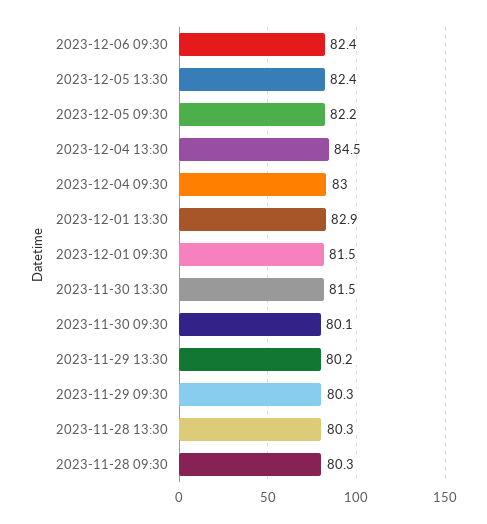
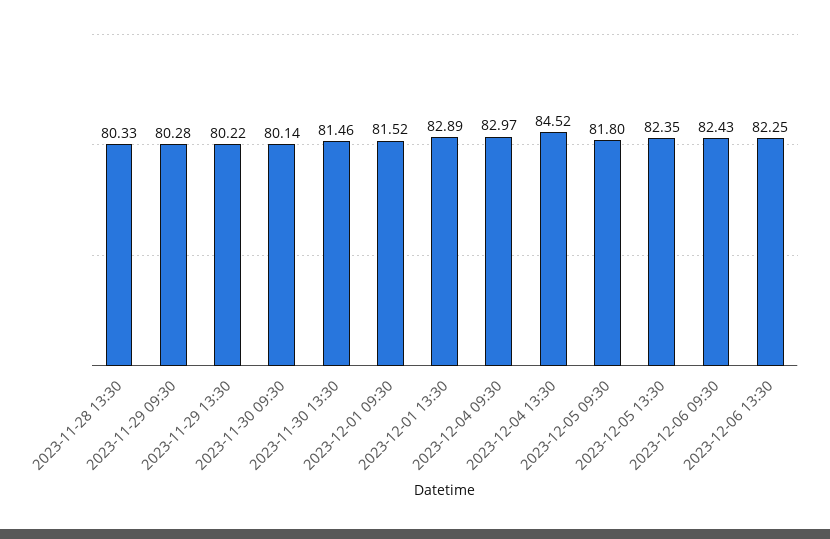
2023-12-05 09:30: 82.2 -> 81.8
2023-11-28 09:30: 80.3 -> none
2023-12-06 13:30: none -> 82.25

